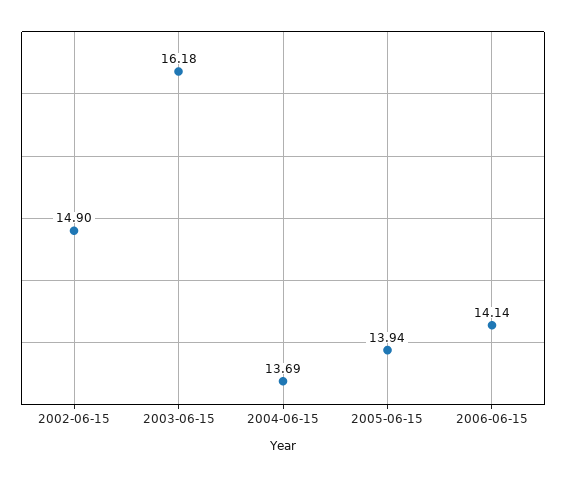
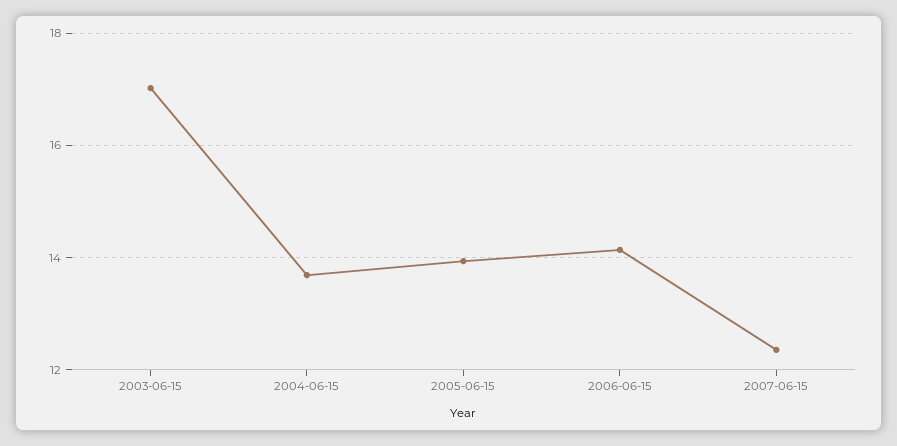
2002-06-15: 14.9 -> none
2003-06-15: 16.18 -> 17
2007-06-15: none -> 12.4

